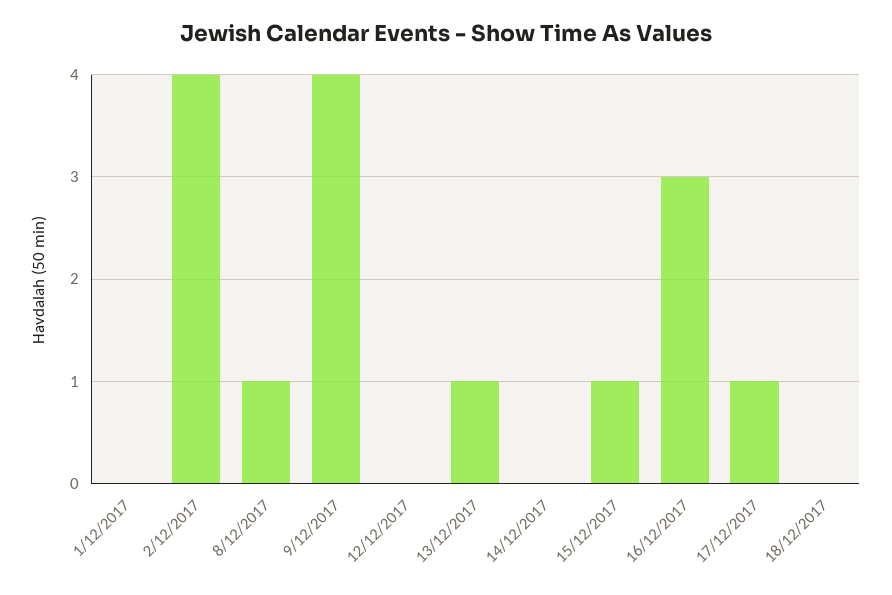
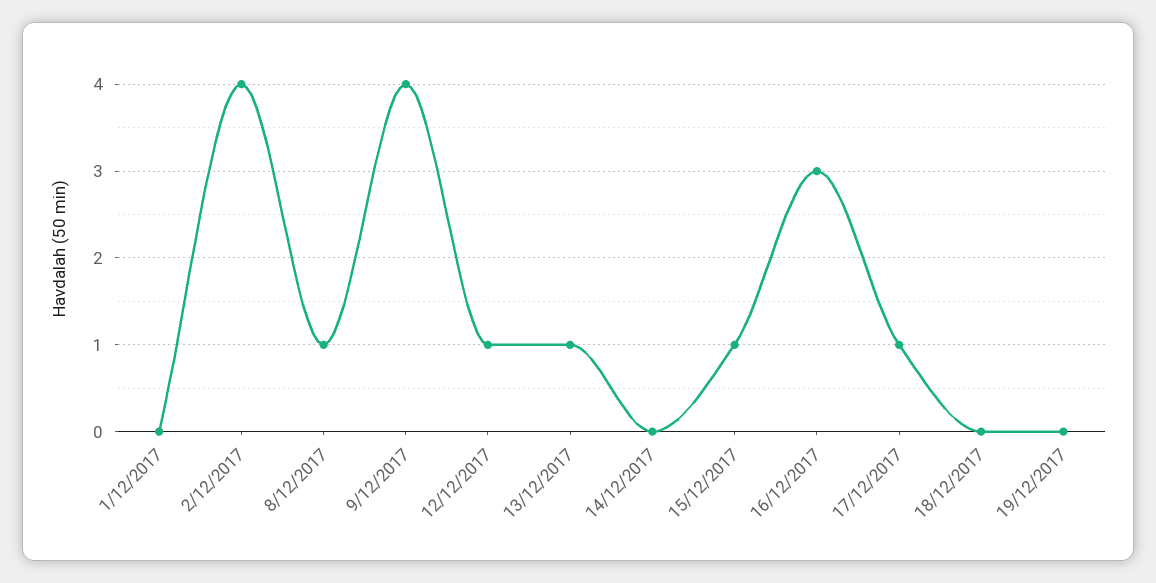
12/12/2017: 0 -> 1
19/12/2017: none -> 0

